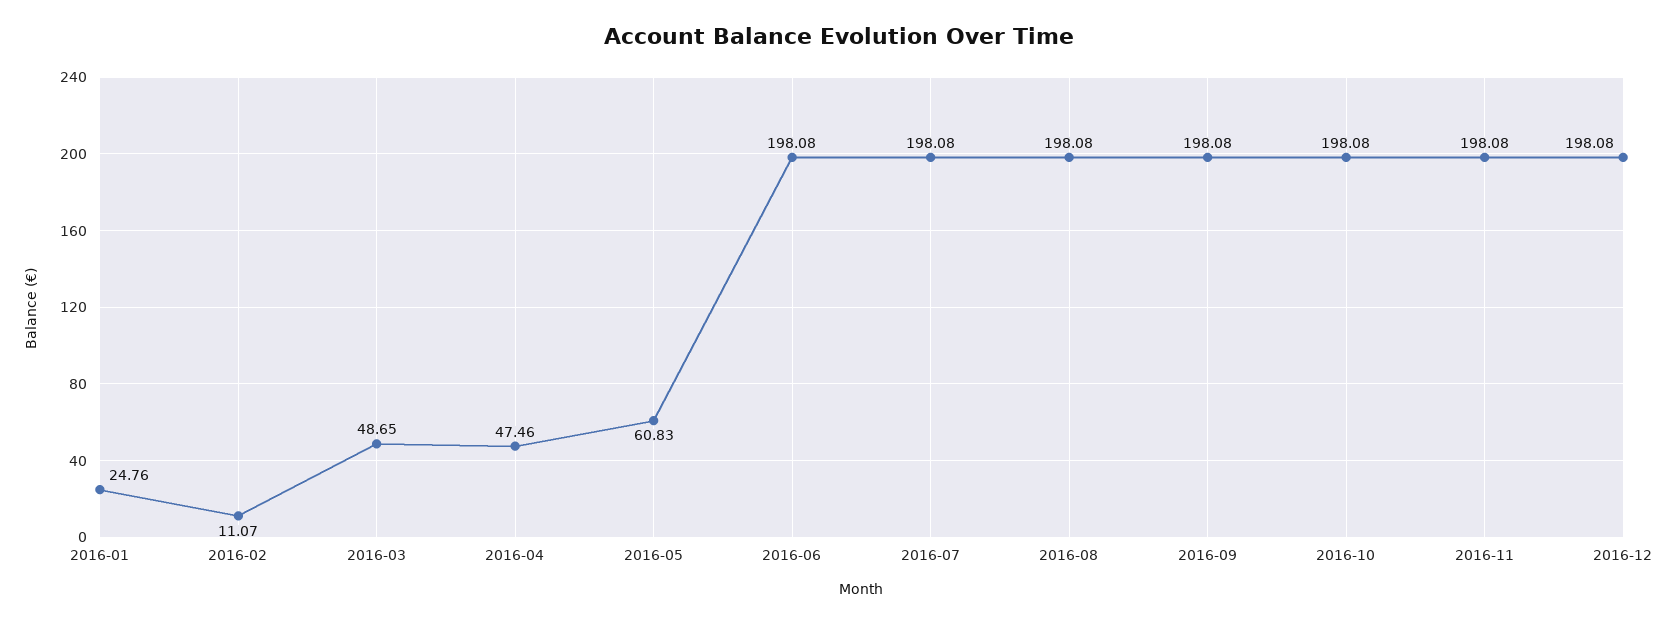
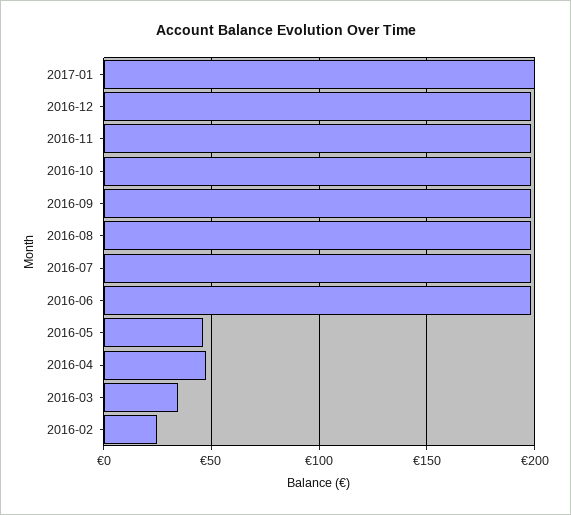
2016-01: 24.76 -> none
2016-02: 11.07 -> 25
2016-03: 48.65 -> 35
2016-05: 60.83 -> 45
2017-01: none -> 200

